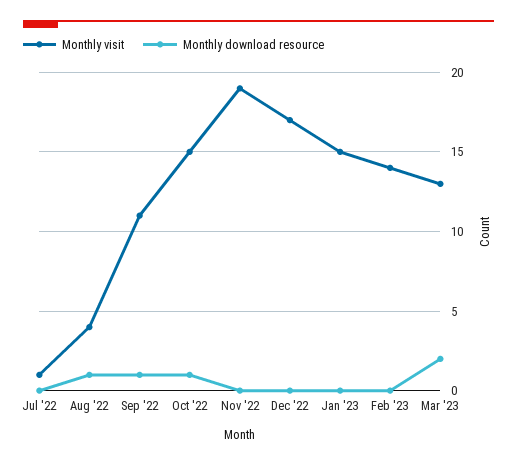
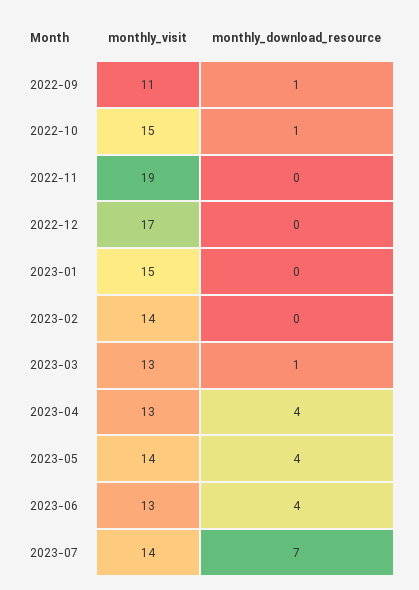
Monthly visit, Jul '22: 1 -> none
Monthly download resource, Jul '22: 0 -> none
Monthly visit, Aug '22: 4 -> none
Monthly download resource, Aug '22: 1 -> none
Monthly download resource, Mar '23: 2 -> 1
Monthly visit, 2023-04: none -> 13
Monthly download resource, 2023-04: none -> 4
Monthly visit, 2023-05: none -> 14
Monthly download resource, 2023-05: none -> 4
Monthly visit, 2023-06: none -> 13
Monthly download resource, 2023-06: none -> 4
Monthly visit, 2023-07: none -> 14
Monthly download resource, 2023-07: none -> 7

